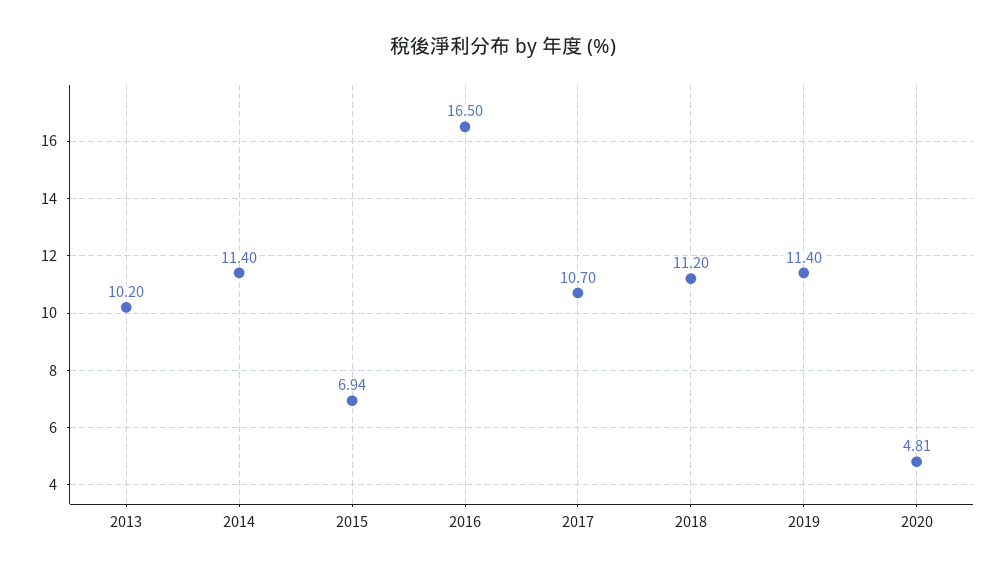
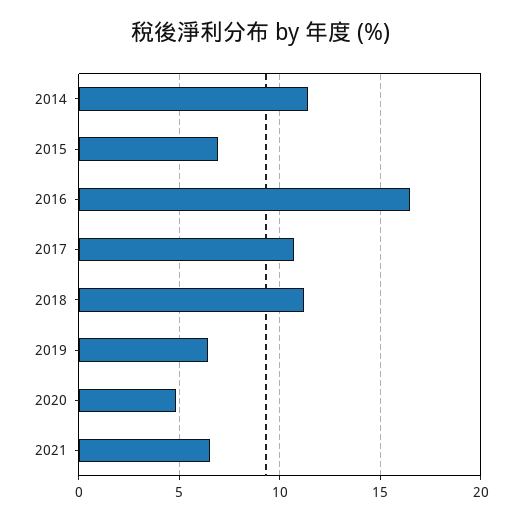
2013: 10.2 -> none
2019: 11.4 -> 6.5
2021: none -> 6.5

